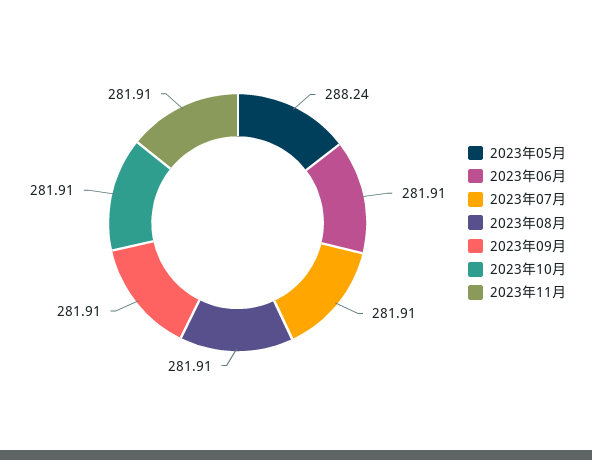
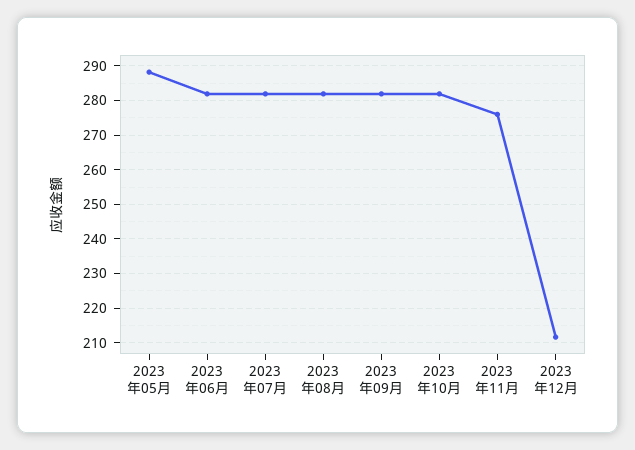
2023年11月: 281.91 -> 276
2023年12月: none -> 212

